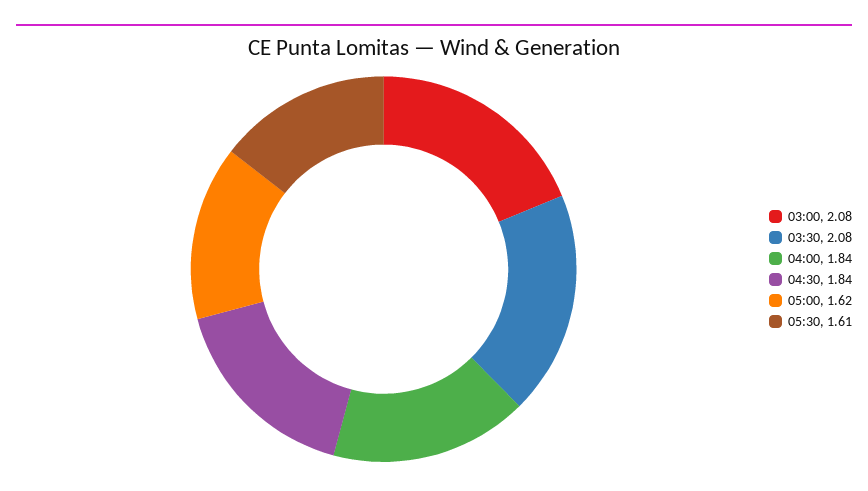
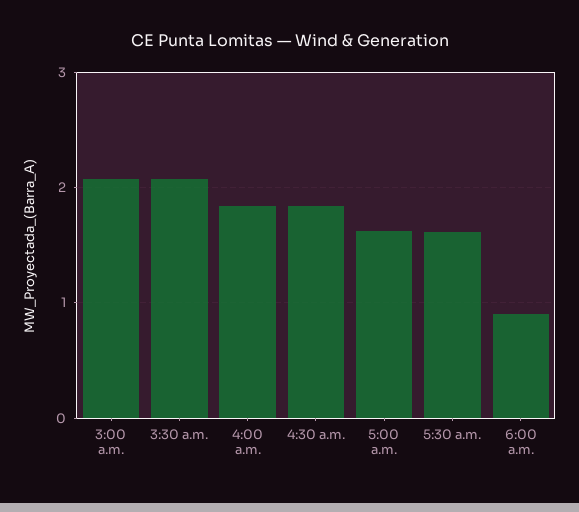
6:00 a.m.: none -> 0.9

